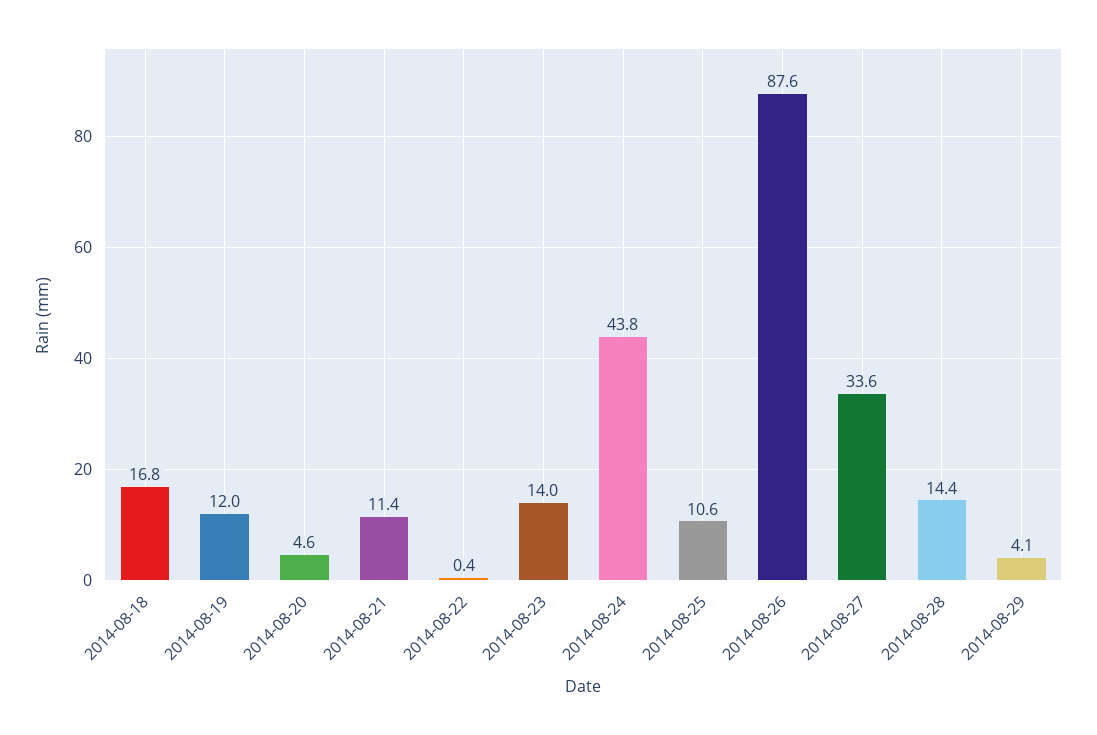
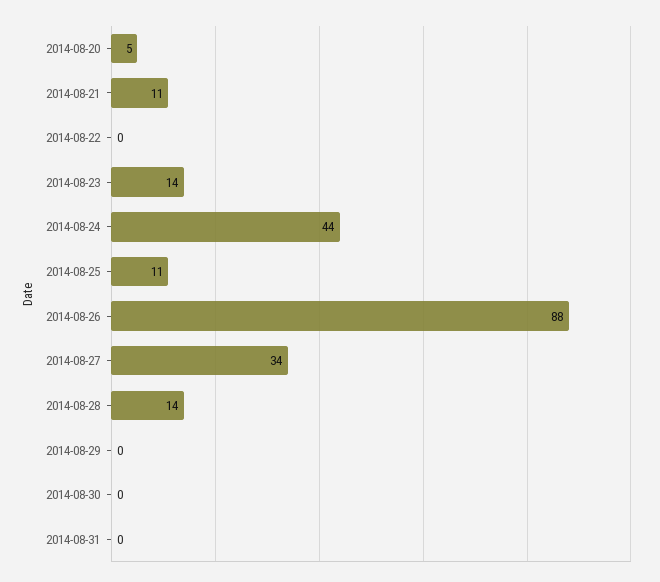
2014-08-18: 16.8 -> none
2014-08-19: 12 -> none
2014-08-29: 4.1 -> 0
2014-08-30: none -> 0
2014-08-31: none -> 0

